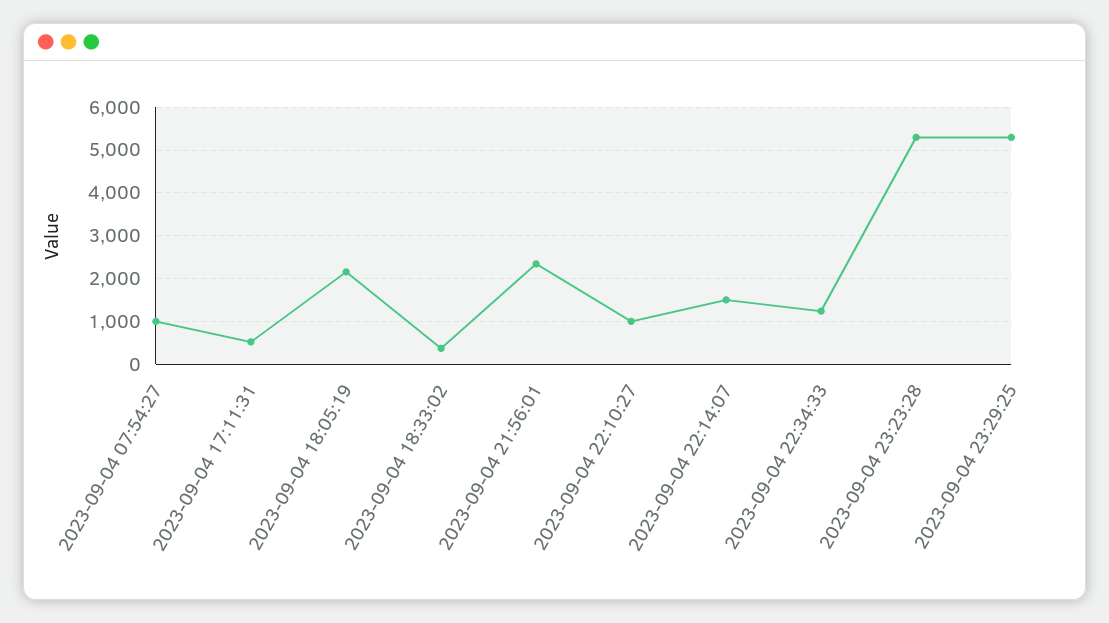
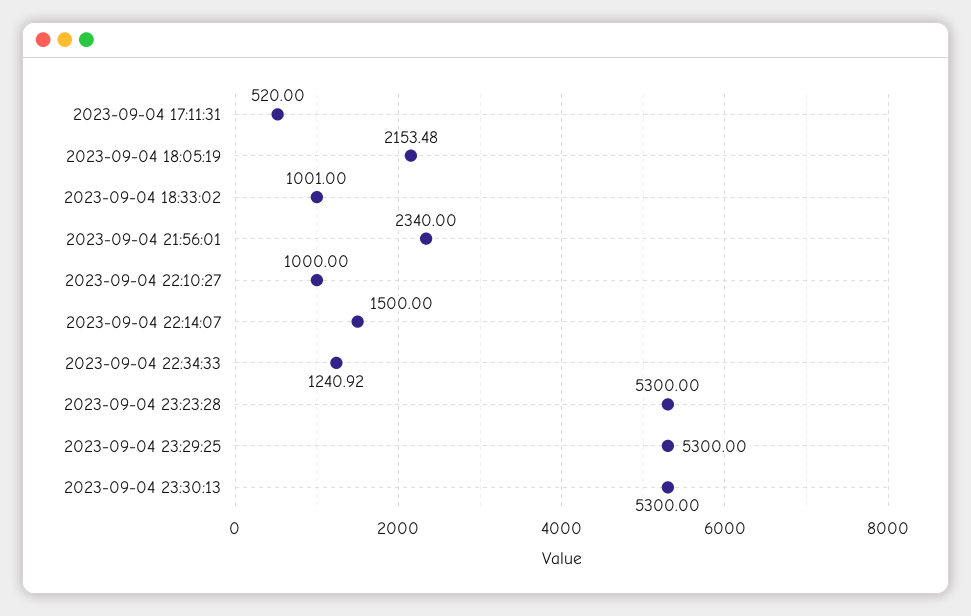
2023-09-04 07:54:27: 1000 -> none
2023-09-04 18:33:02: 400 -> 1001
2023-09-04 23:30:13: none -> 5300

